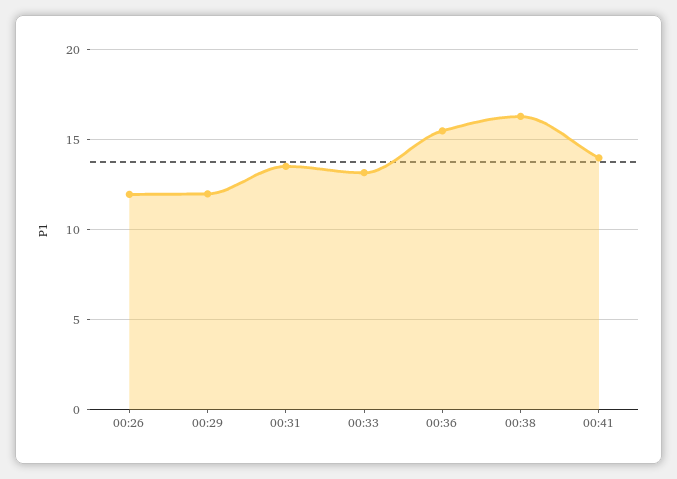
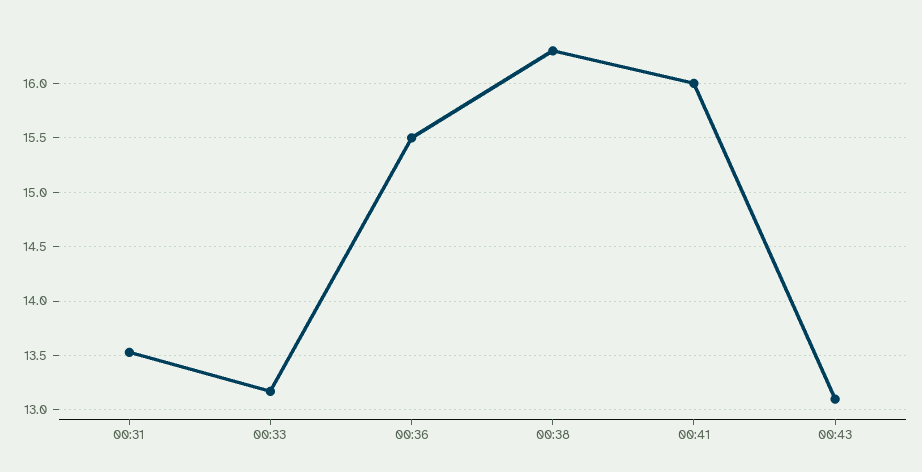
00:26: 12 -> none
00:29: 12 -> none
00:41: 14 -> 16
00:43: none -> 13.1

